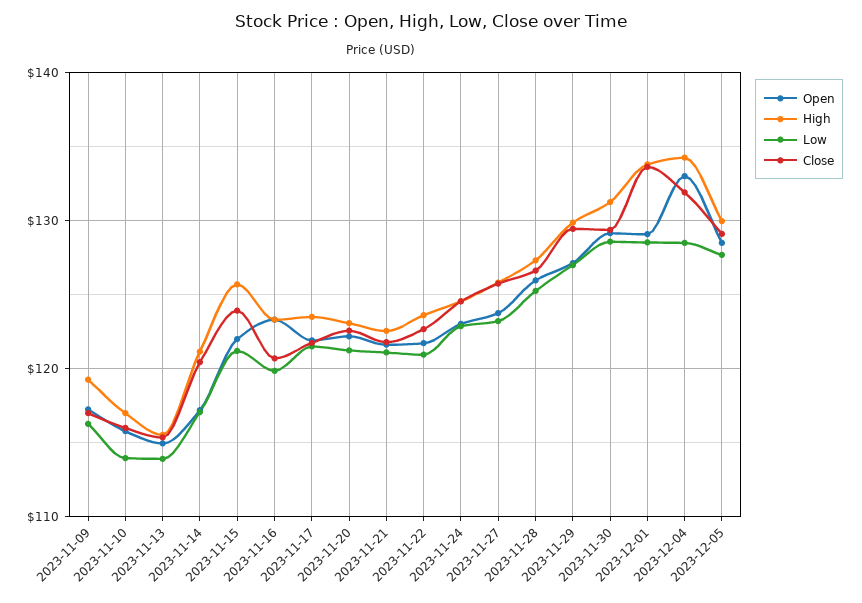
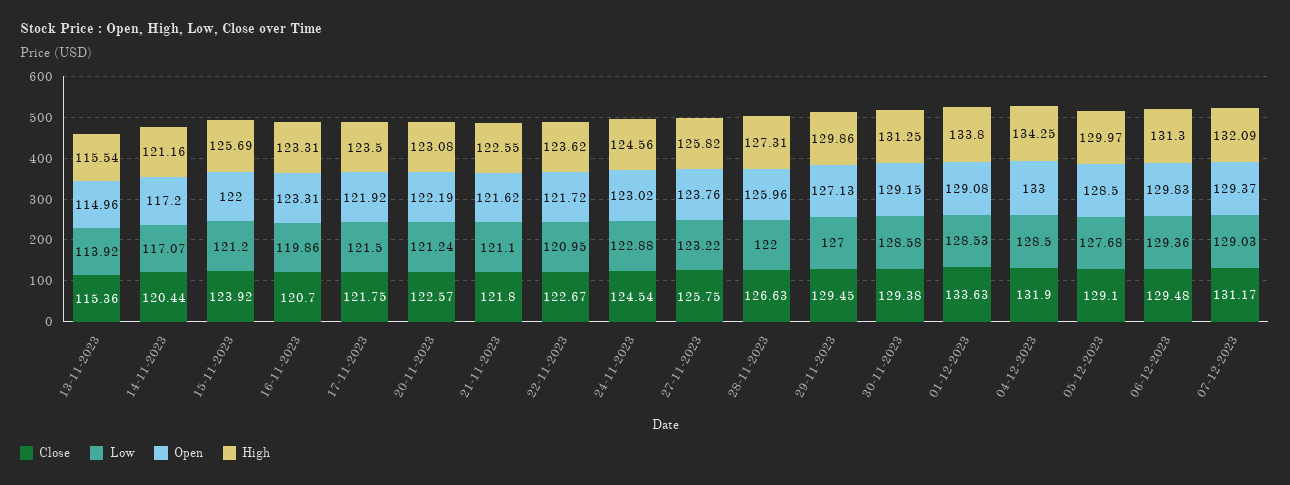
Open, 2023-11-09: 117 -> none
High, 2023-11-09: 119 -> none
Low, 2023-11-09: 116 -> none
Close, 2023-11-09: 117 -> none
Open, 2023-11-10: 116 -> none
High, 2023-11-10: 117 -> none
Low, 2023-11-10: 114 -> none
Close, 2023-11-10: 116 -> none
Low, 2023-11-28: 125 -> 122
Close, 06-12-2023: none -> 129.48
Low, 06-12-2023: none -> 129.36
Open, 06-12-2023: none -> 129.83
High, 06-12-2023: none -> 131.3
Close, 07-12-2023: none -> 131.17
Low, 07-12-2023: none -> 129.03
Open, 07-12-2023: none -> 129.37
High, 07-12-2023: none -> 132.09

